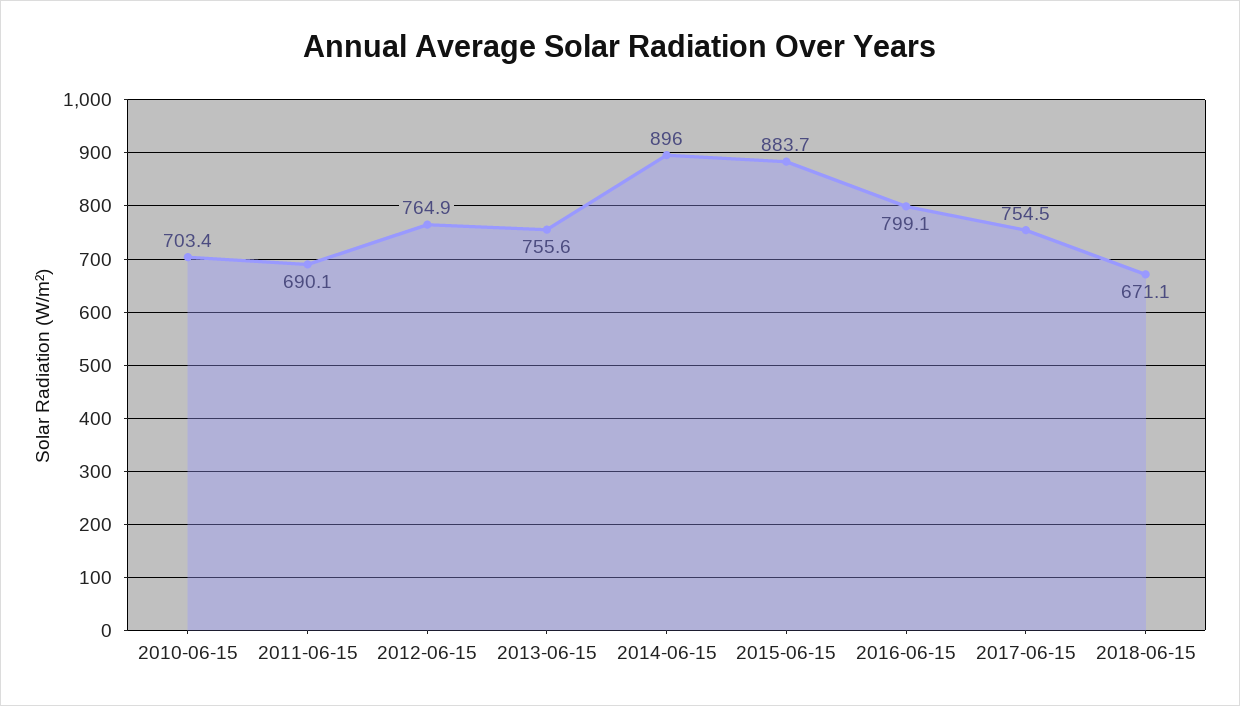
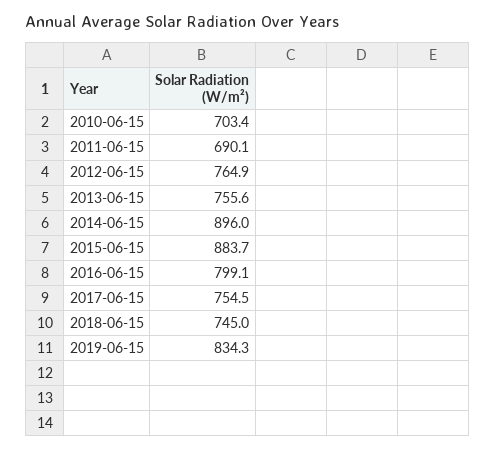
2018-06-15: 671.1 -> 745
2019-06-15: none -> 834.3

